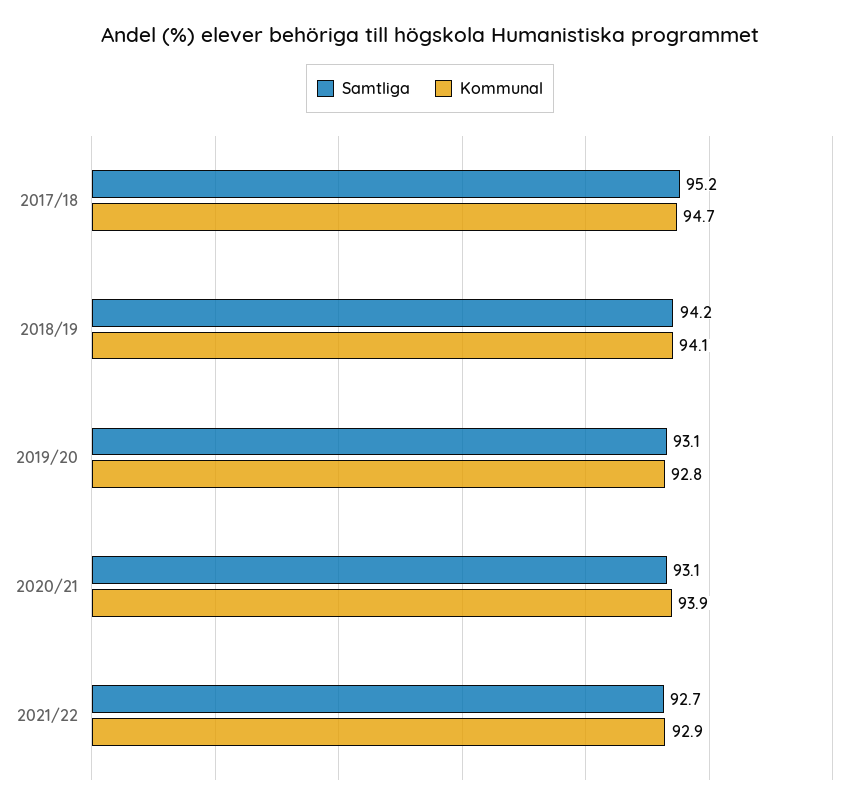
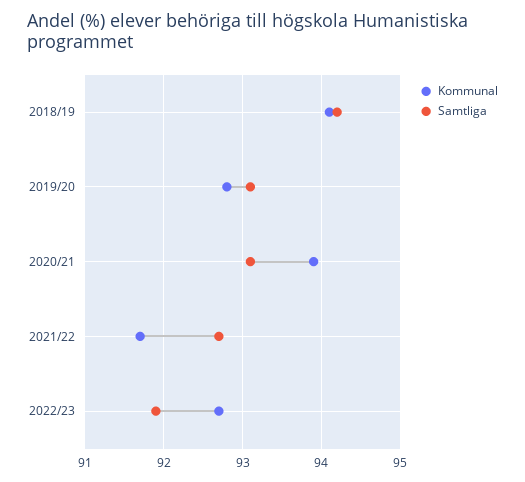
Samtliga, 2017/18: 95.2 -> none
Kommunal, 2017/18: 94.7 -> none
Kommunal, 2021/22: 92.9 -> 91.7
Kommunal, 2022/23: none -> 92.7
Samtliga, 2022/23: none -> 91.9

